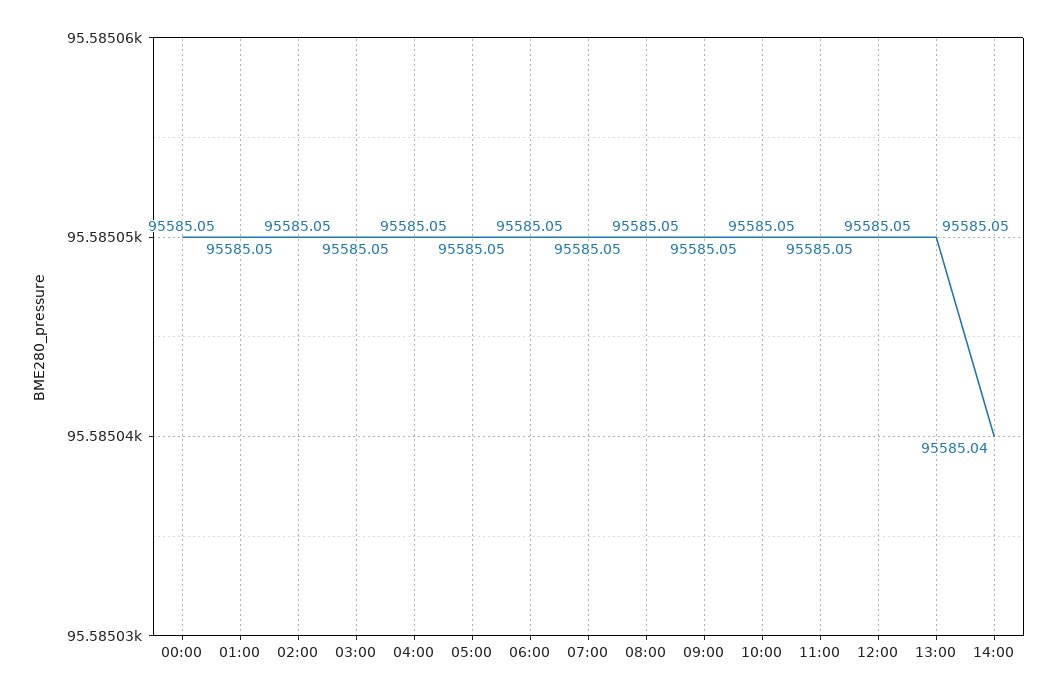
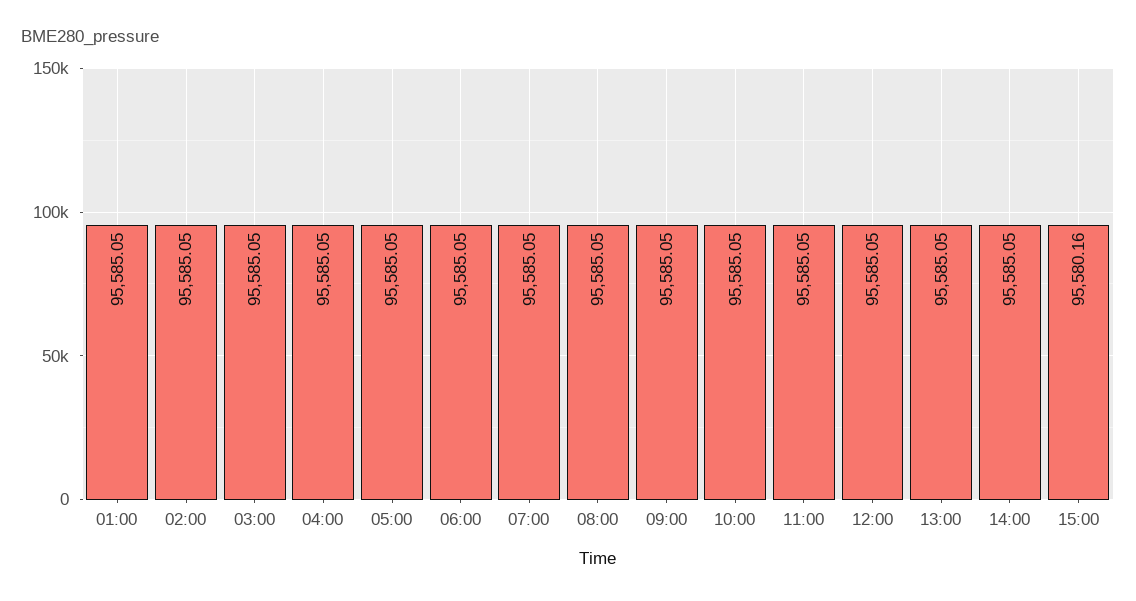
00:00: 95585.05 -> none
14:00: 95585.04 -> 95585.05
15:00: none -> 95580.16

